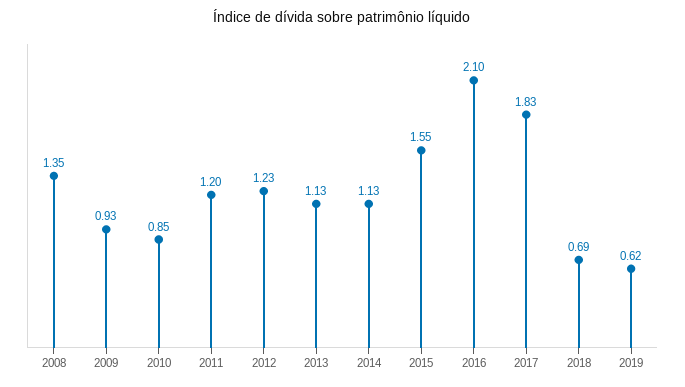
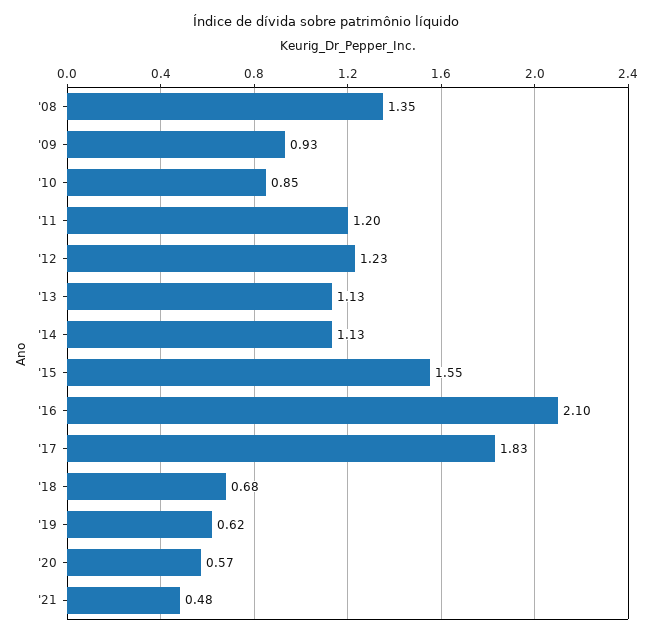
2018: 0.69 -> 0.68
'20: none -> 0.57
'21: none -> 0.48

